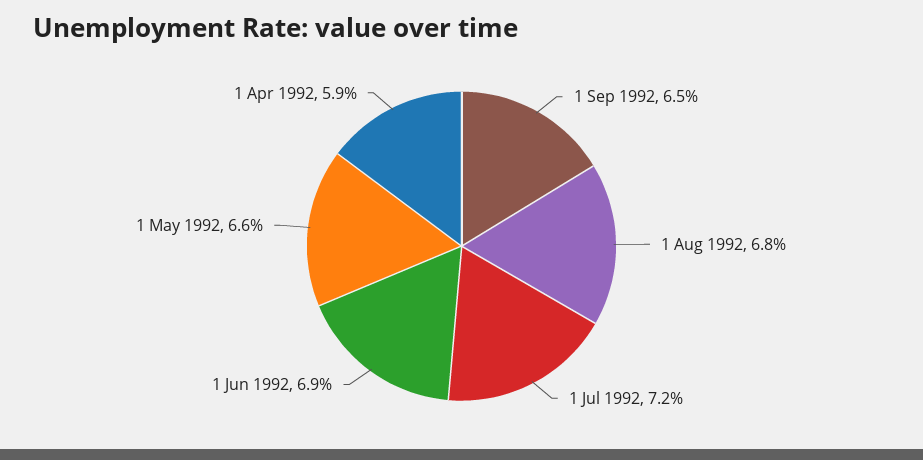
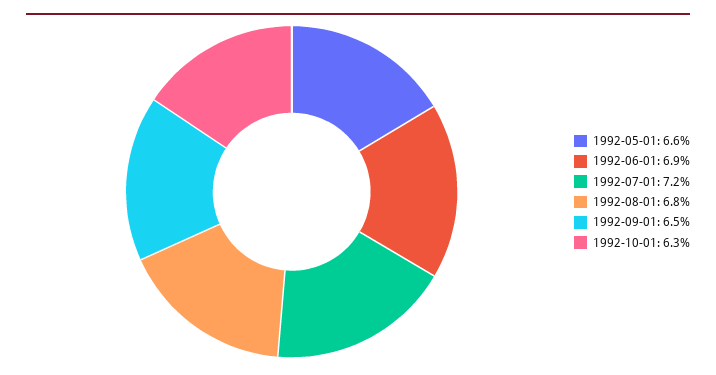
1 Apr 1992: 5.9 -> none
1992-10-01: none -> 6.3

